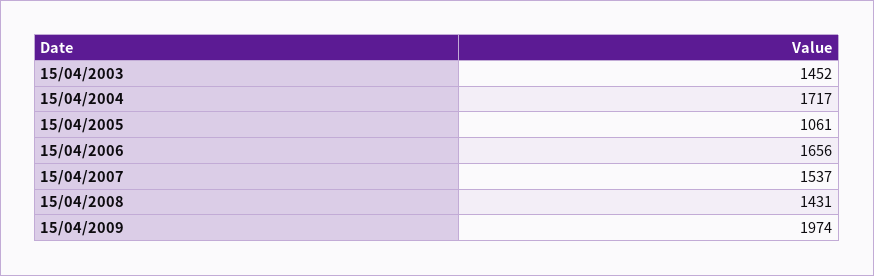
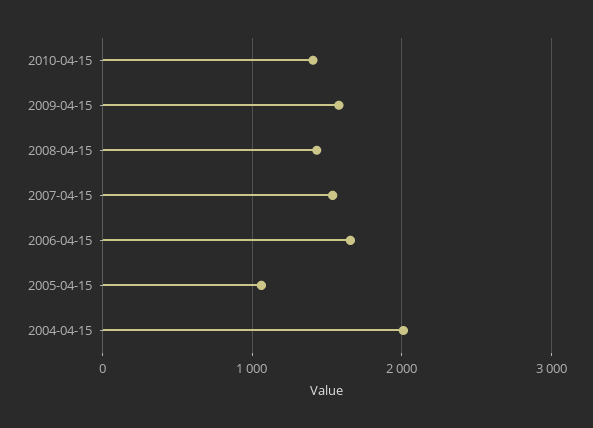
15/04/2003: 1452 -> none
15/04/2004: 1717 -> 2000
15/04/2009: 1974 -> 1600
2010-04-15: none -> 1400

